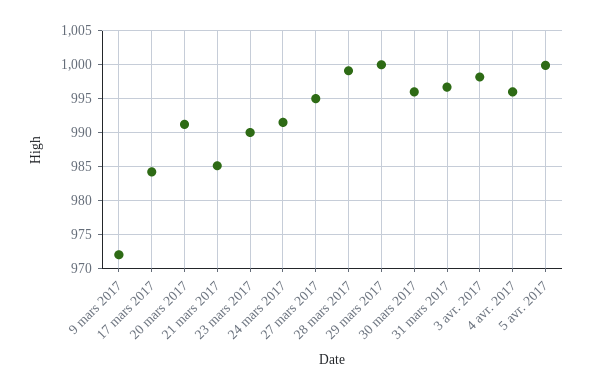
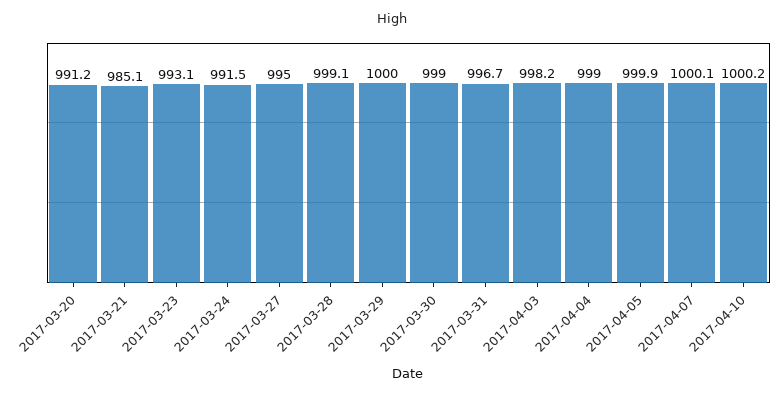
9 mars 2017: 972 -> none
17 mars 2017: 984 -> none
23 mars 2017: 990 -> 993.1
30 mars 2017: 996 -> 999
4 avr. 2017: 996 -> 999
2017-04-07: none -> 1000.1
2017-04-10: none -> 1000.2

